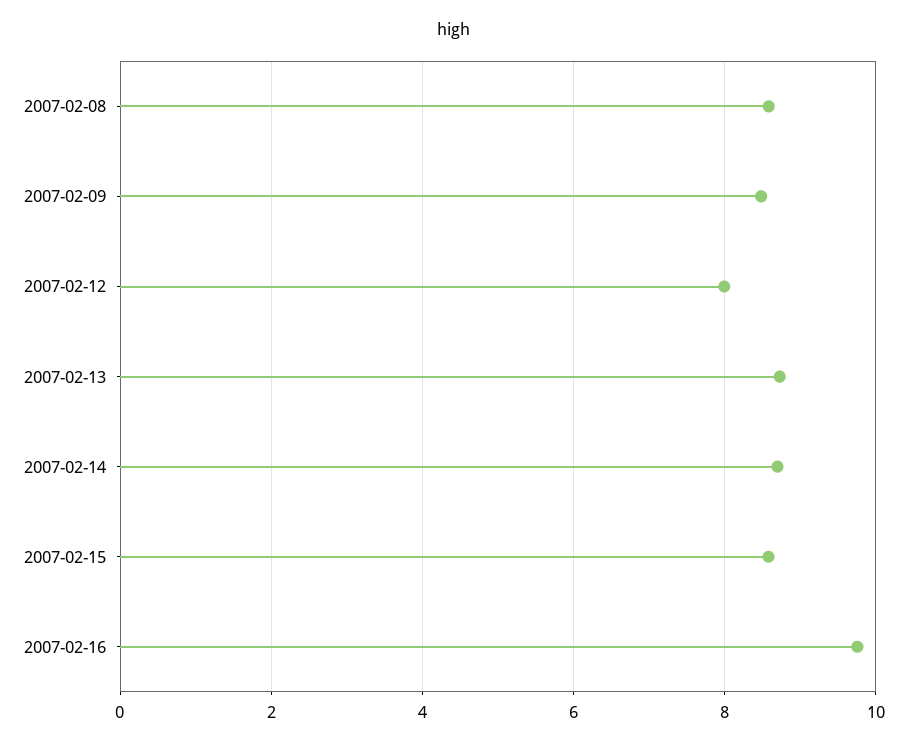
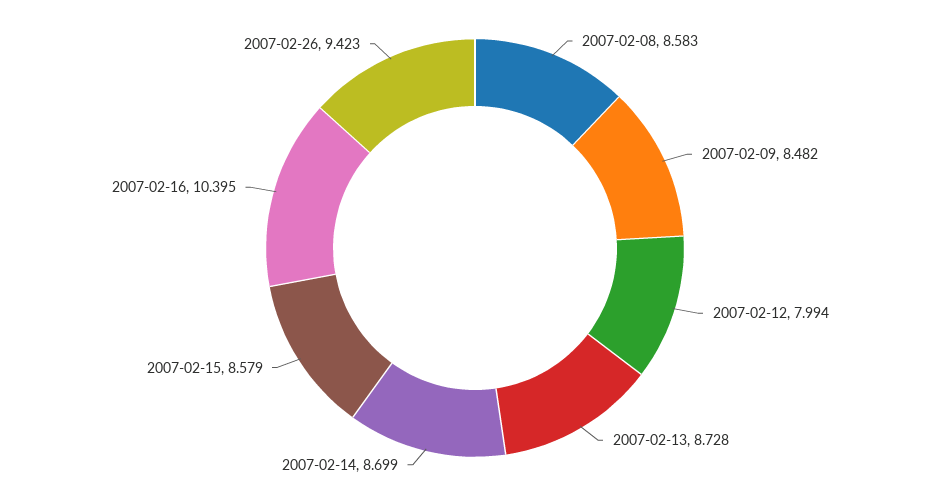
2007-02-16: 9.8 -> 10.395
2007-02-26: none -> 9.423

